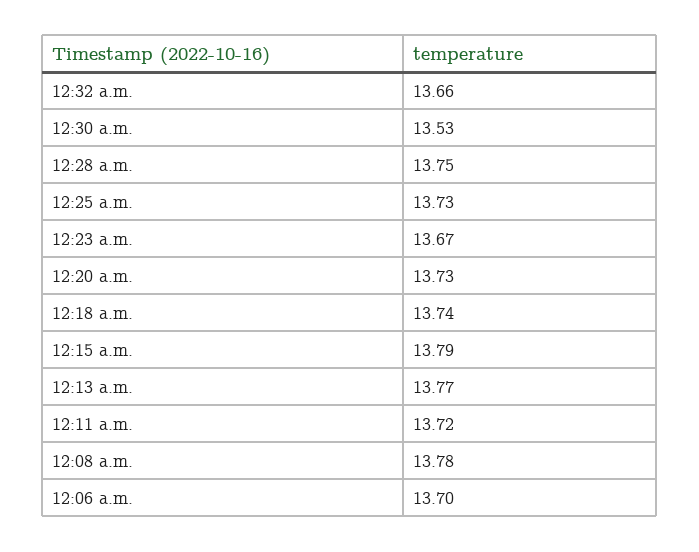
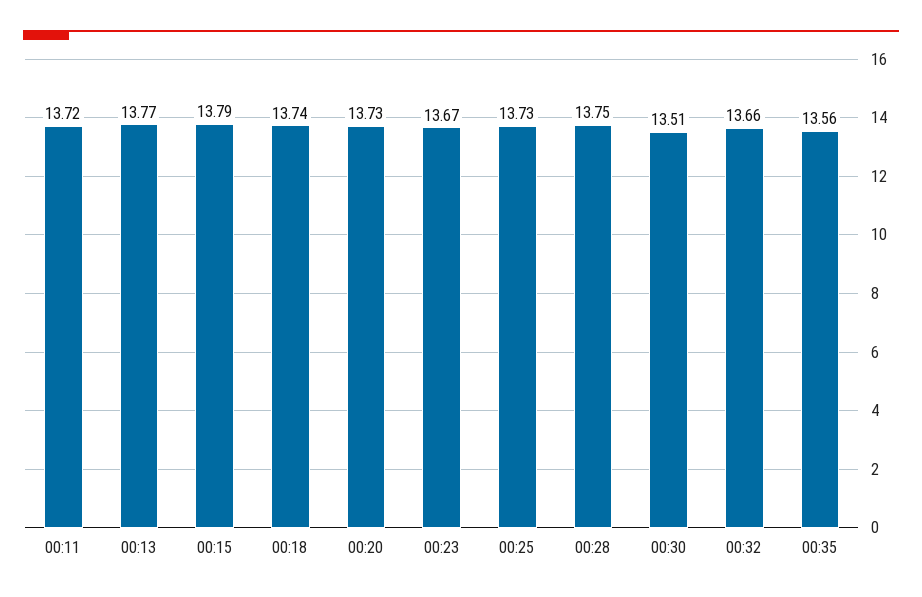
12:30 a.m.: 13.53 -> 13.51
12:08 a.m.: 13.78 -> none
12:06 a.m.: 13.7 -> none
00:35: none -> 13.56

